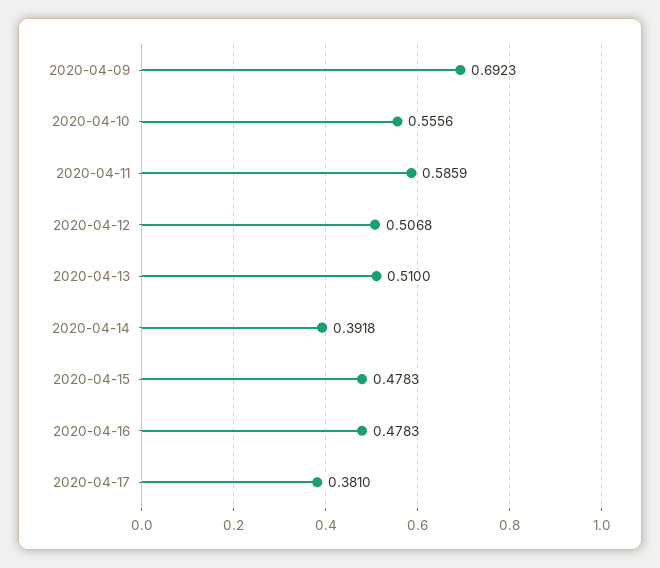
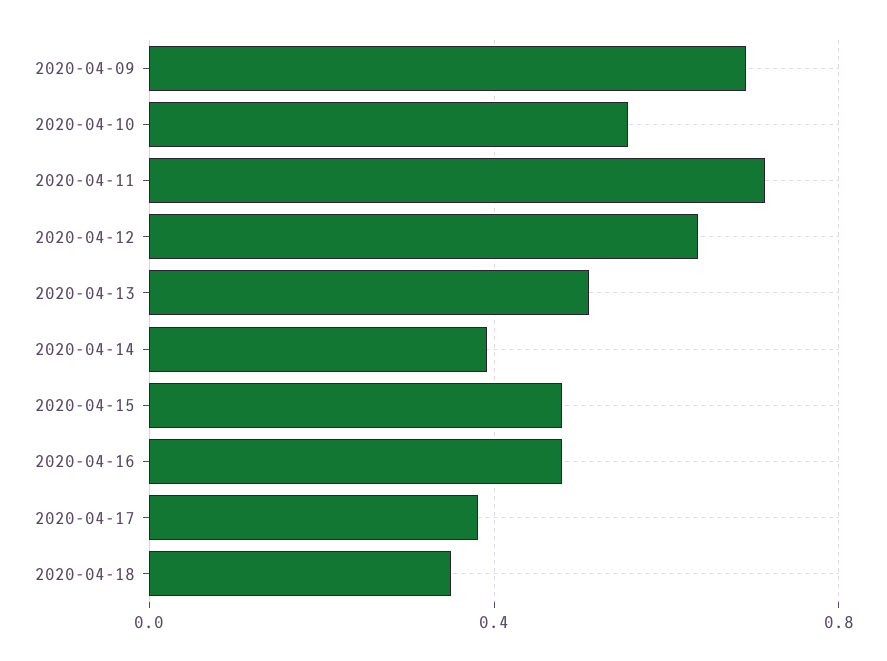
2020-04-11: 0.5859 -> 0.7
2020-04-12: 0.5068 -> 0.65
2020-04-18: none -> 0.35

